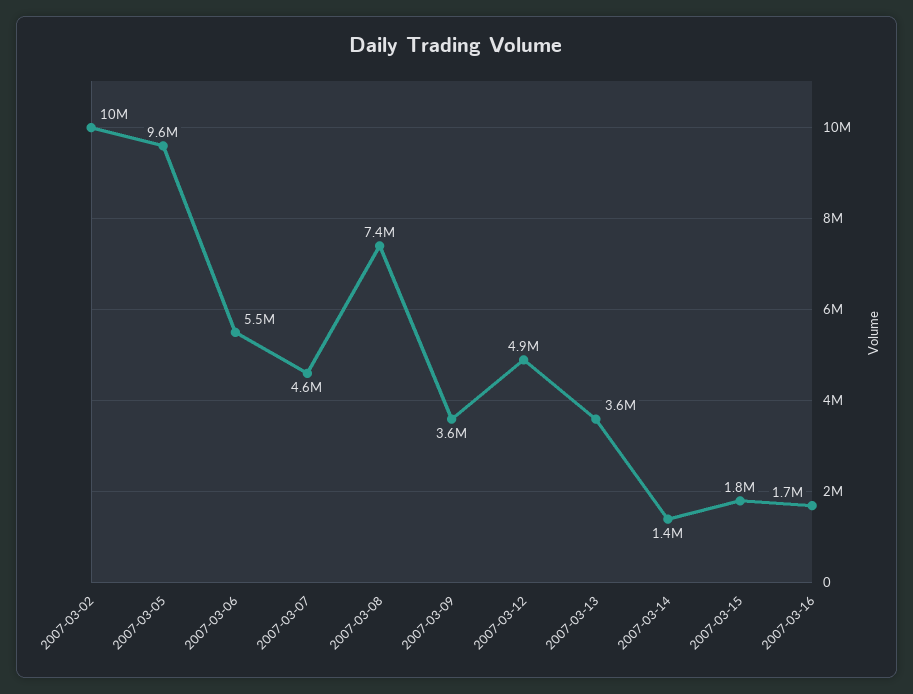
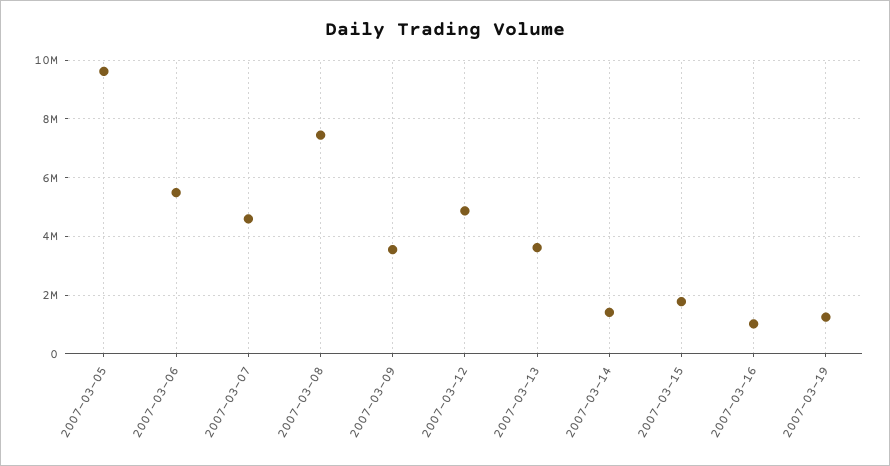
2007-03-02: 10000000 -> none
2007-03-16: 1700000 -> 1000000
2007-03-19: none -> 1250000

